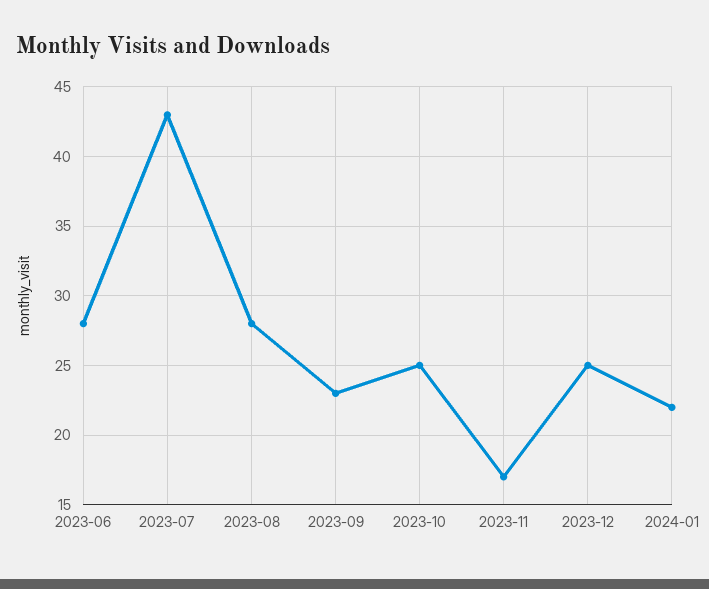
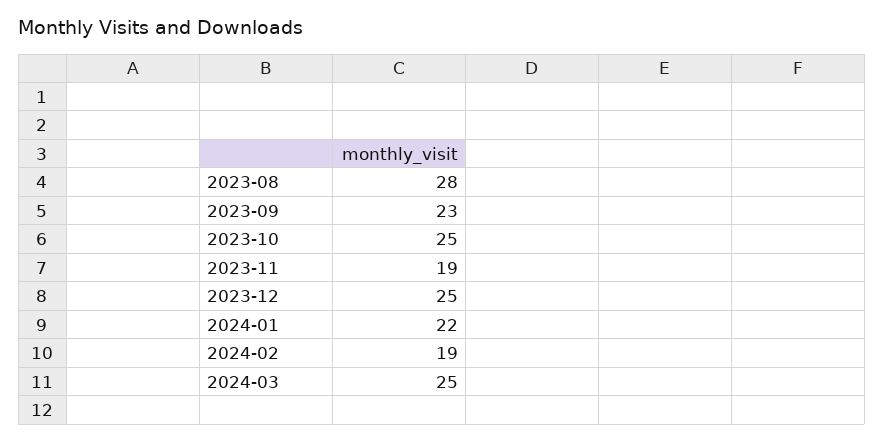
2023-06: 28 -> none
2023-07: 43 -> none
2023-11: 17 -> 19
2024-02: none -> 19
2024-03: none -> 25

